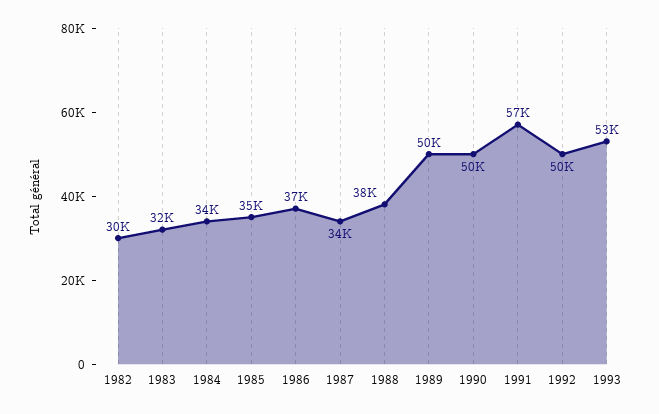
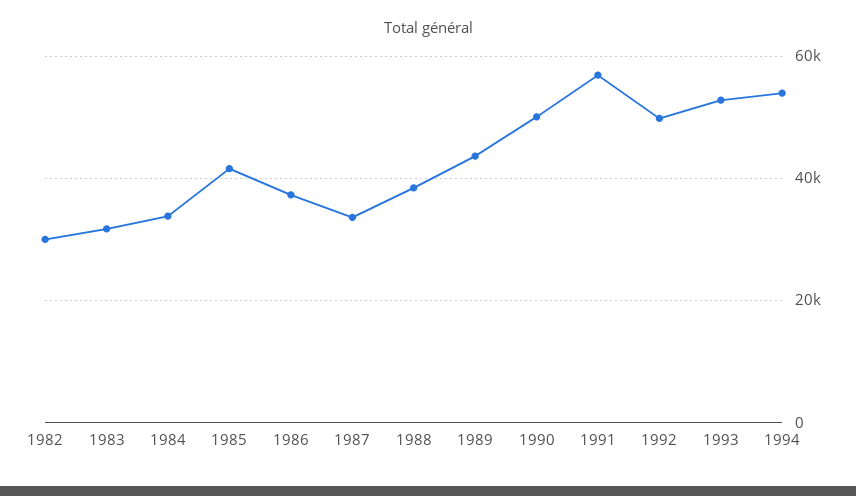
1985: 35000 -> 42000
1989: 50000 -> 44000
1994: none -> 54000

